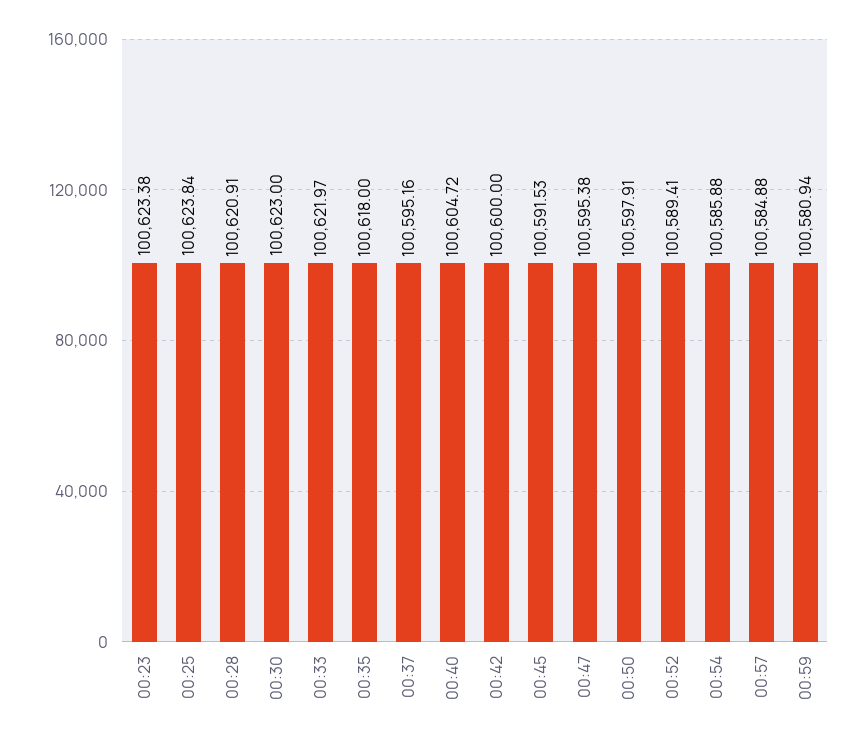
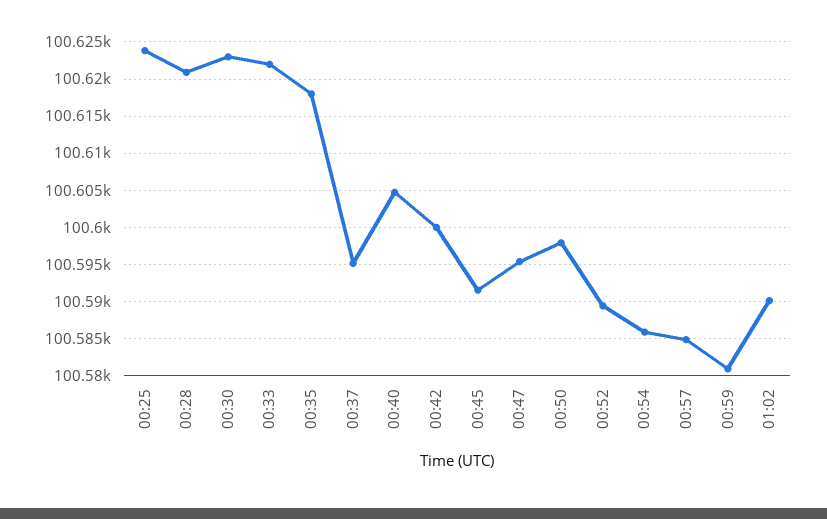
00:23: 100623.38 -> none
01:02: none -> 100590

